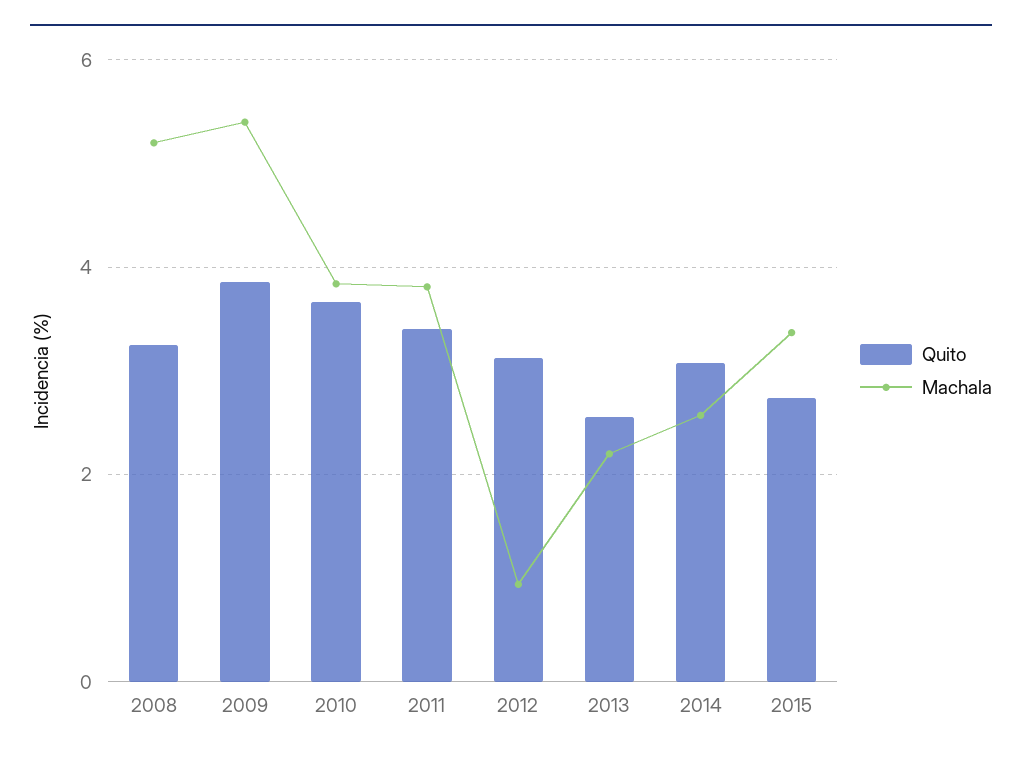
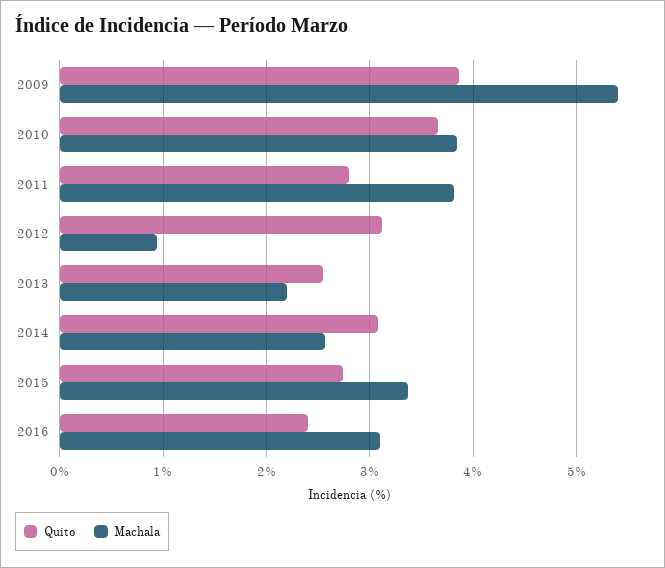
Quito, 2008: 3.2 -> none
Machala, 2008: 5.2 -> none
Quito, 2011: 3.4 -> 2.8
Quito, 2016: none -> 2.4
Machala, 2016: none -> 3.1

